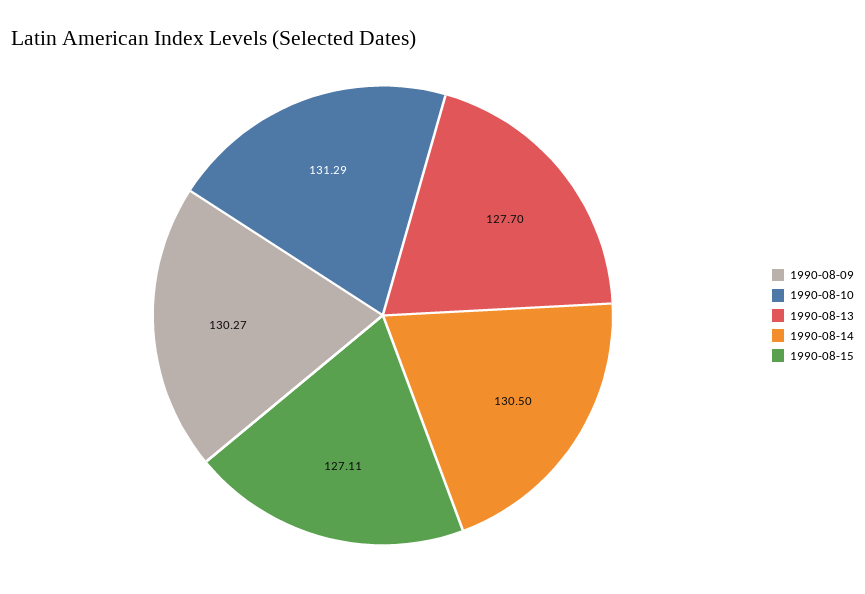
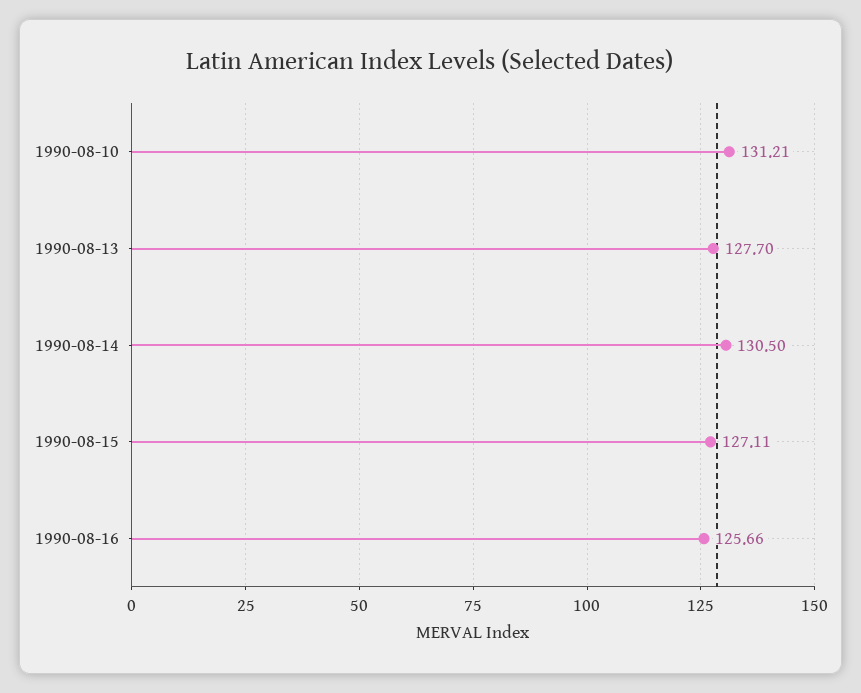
1990-08-09: 130.27 -> none
1990-08-10: 131.29 -> 131.21
1990-08-16: none -> 125.66

